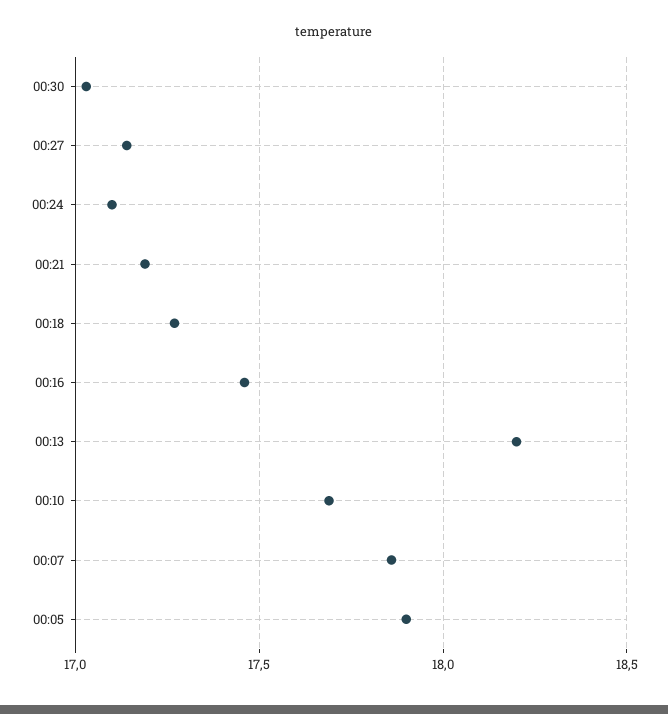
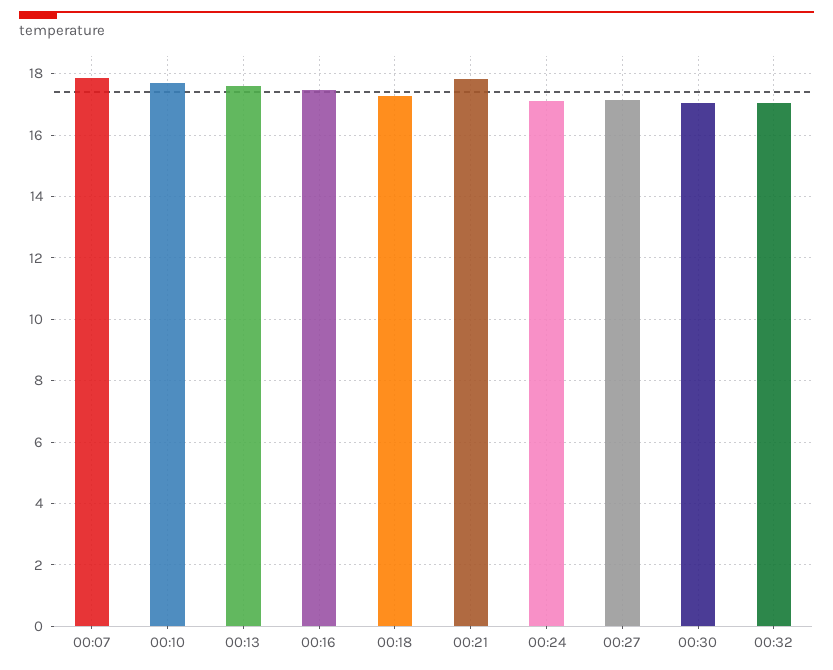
00:21: 17.2 -> 17.8
00:13: 18.2 -> 17.6
00:05: 17.9 -> none
00:32: none -> 17

